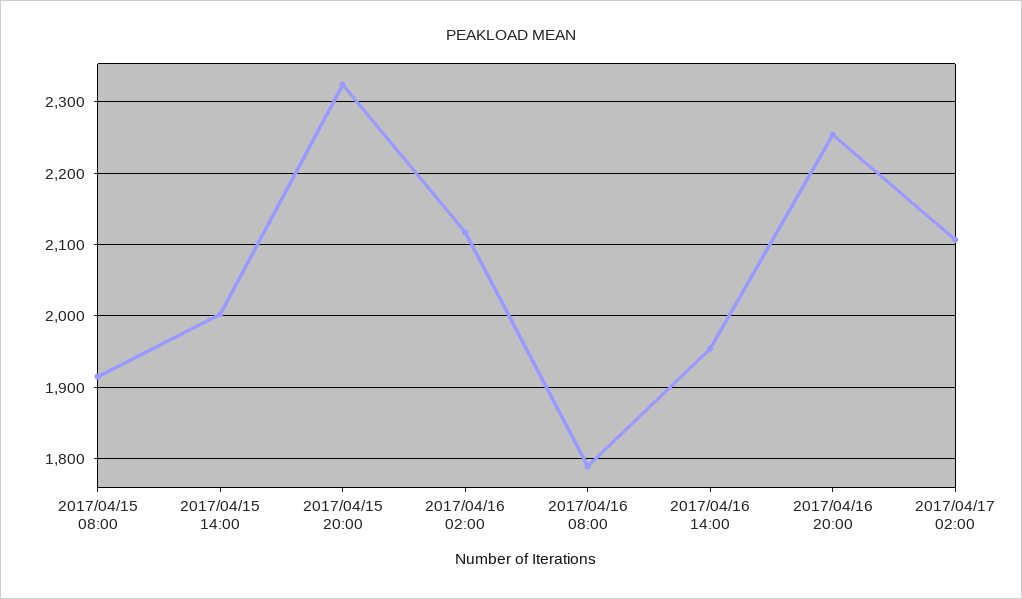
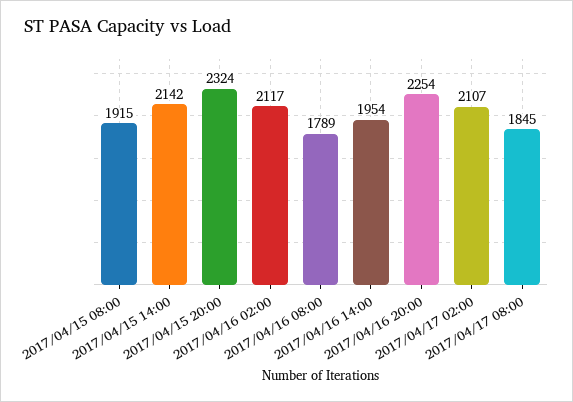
2017/04/15 14:00: 2000 -> 2142
2017/04/17 08:00: none -> 1845

